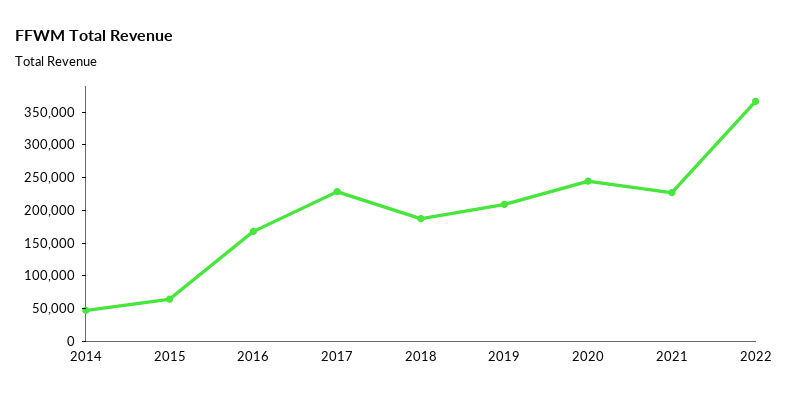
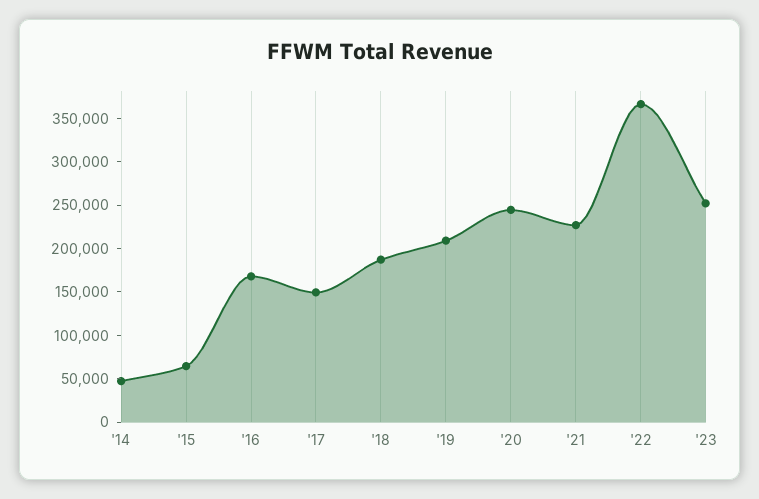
2017: 225000 -> 150000
'23: none -> 250000

